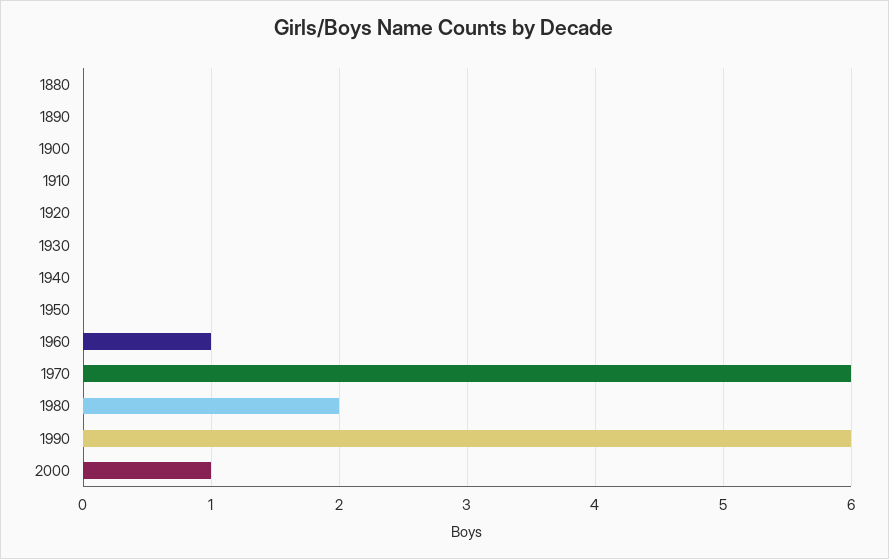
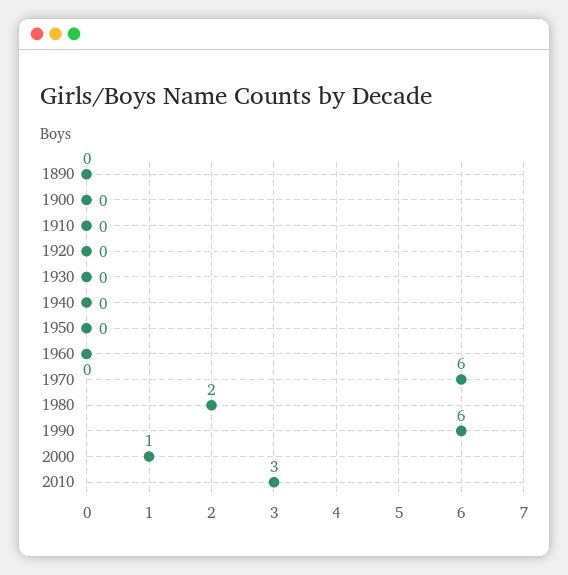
1880: 0 -> none
1960: 1 -> 0
2010: none -> 3

